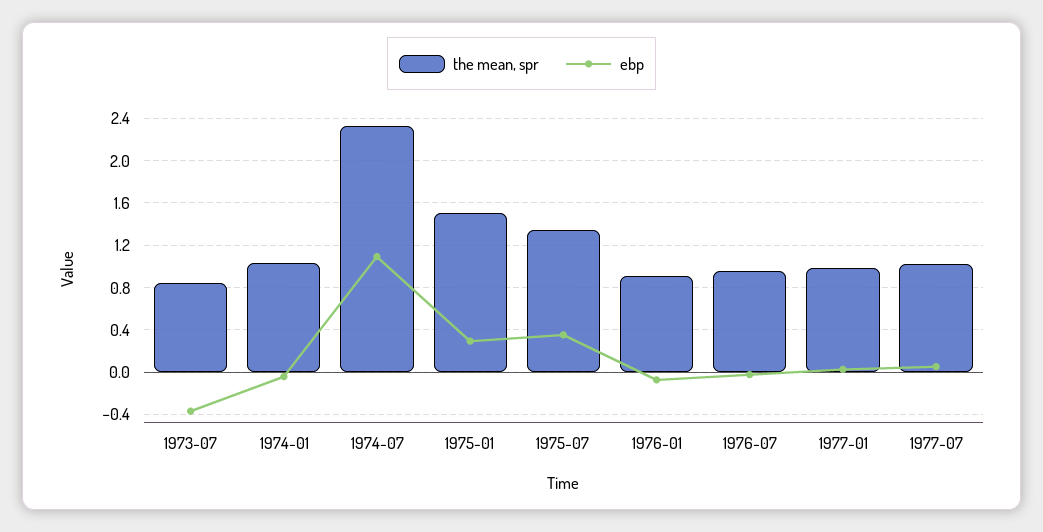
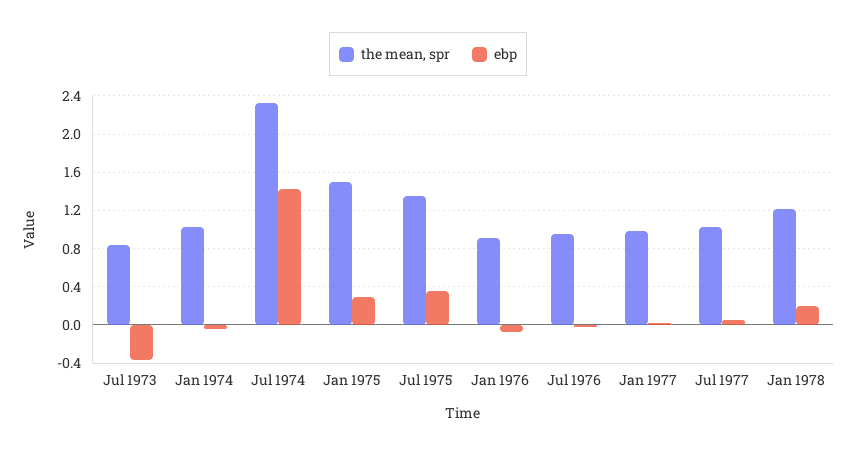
ebp, 1974-07: 1.1 -> 1.4
the mean, spr, Jan 1978: none -> 1.2
ebp, Jan 1978: none -> 0.2

